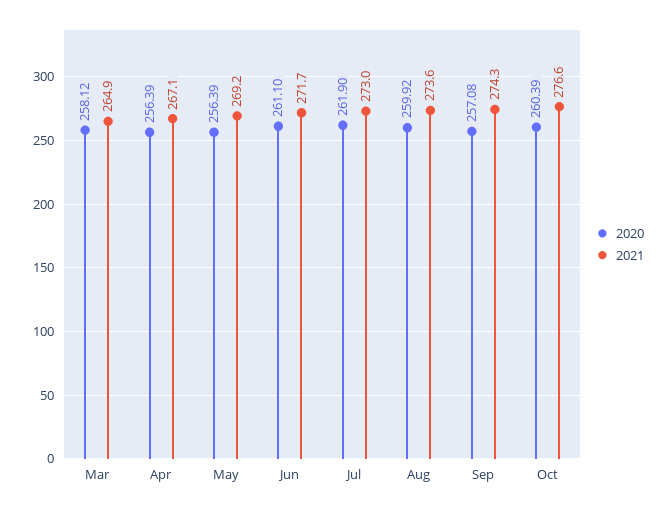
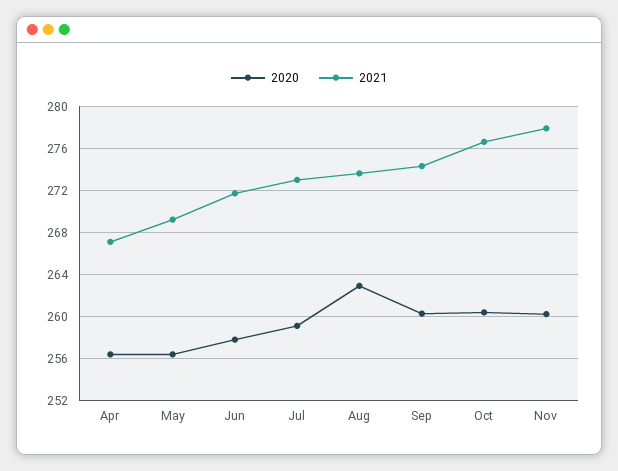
2020, Mar: 258.12 -> none
2021, Mar: 264.9 -> none
2020, Jun: 261.1 -> 258
2020, Jul: 261.9 -> 259
2020, Aug: 259.92 -> 263
2020, Sep: 257.08 -> 260
2020, Nov: none -> 260
2021, Nov: none -> 278

